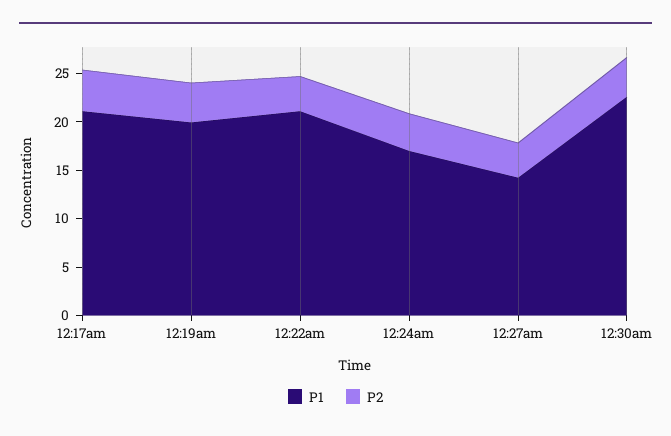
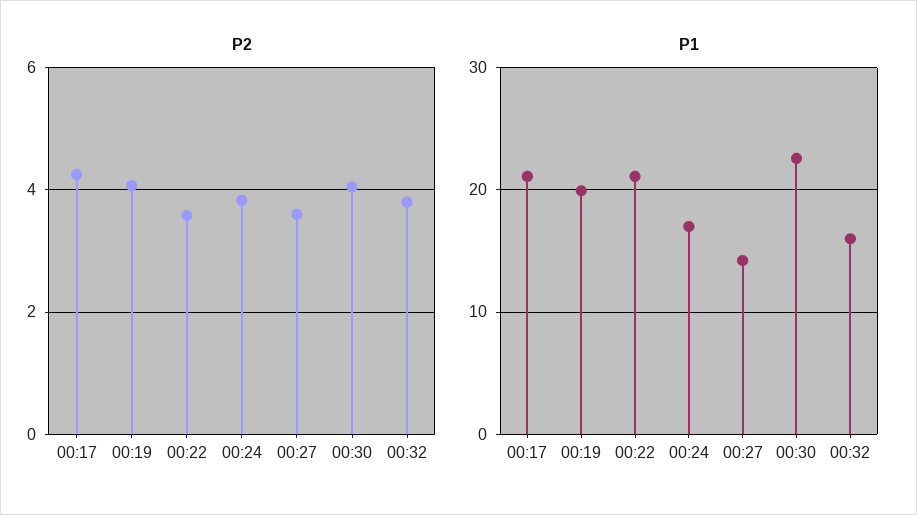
P2, 00:32: none -> 3.8
P1, 00:32: none -> 16

